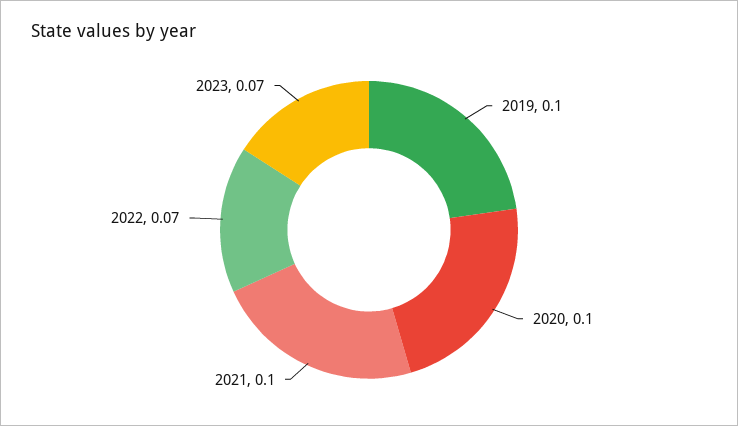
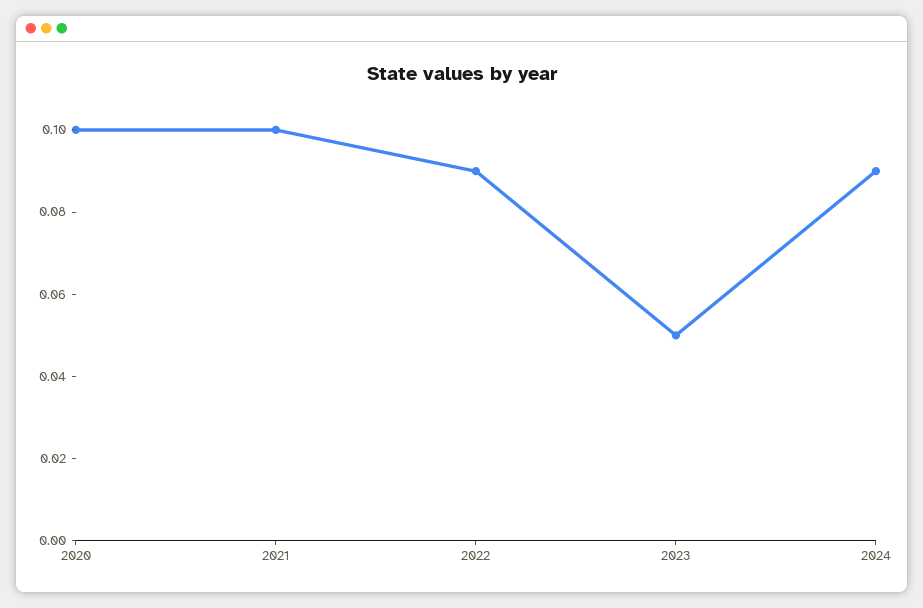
2019: 0.1 -> none
2022: 0.07 -> 0.09
2023: 0.07 -> 0.05
2024: none -> 0.09

